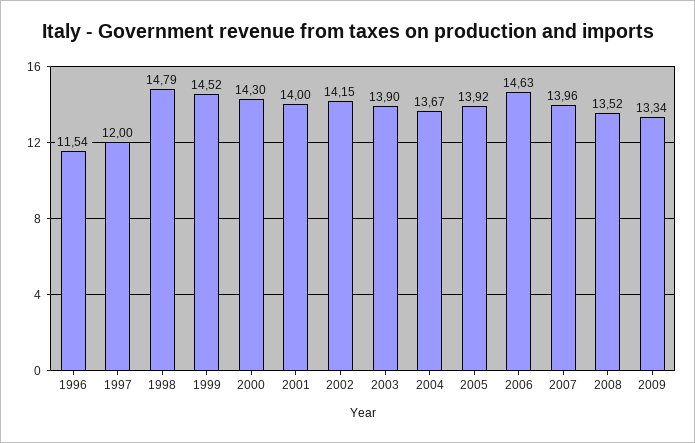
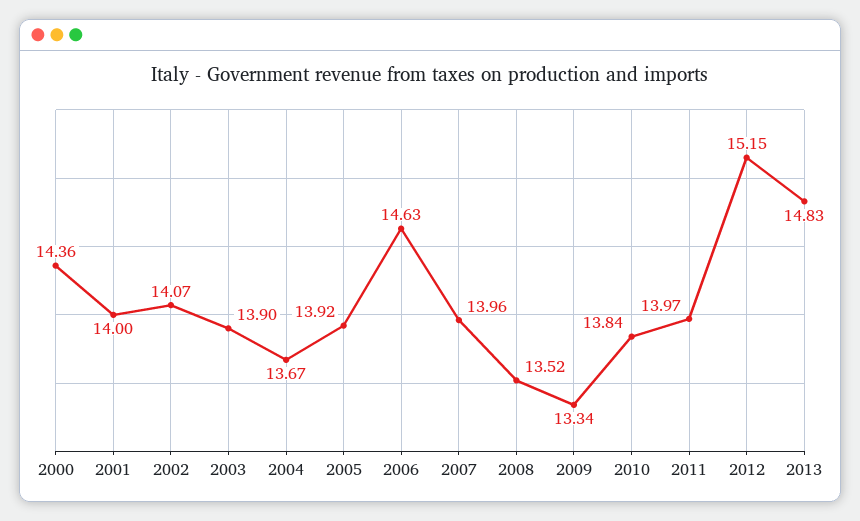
1996: 11.54 -> none
1997: 12 -> none
1998: 14.79 -> none
1999: 14.52 -> none
2000: 14.3 -> 14.36
2002: 14.15 -> 14.07
2010: none -> 13.84
2011: none -> 13.97
2012: none -> 15.15
2013: none -> 14.83

